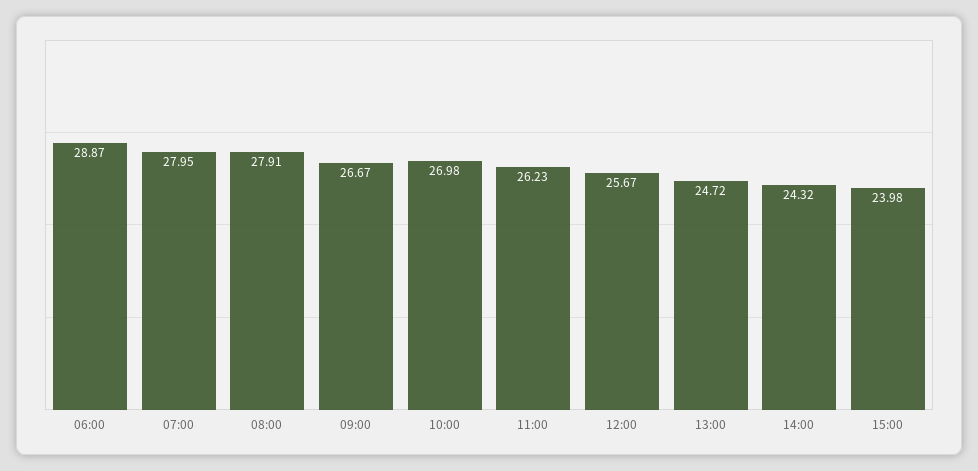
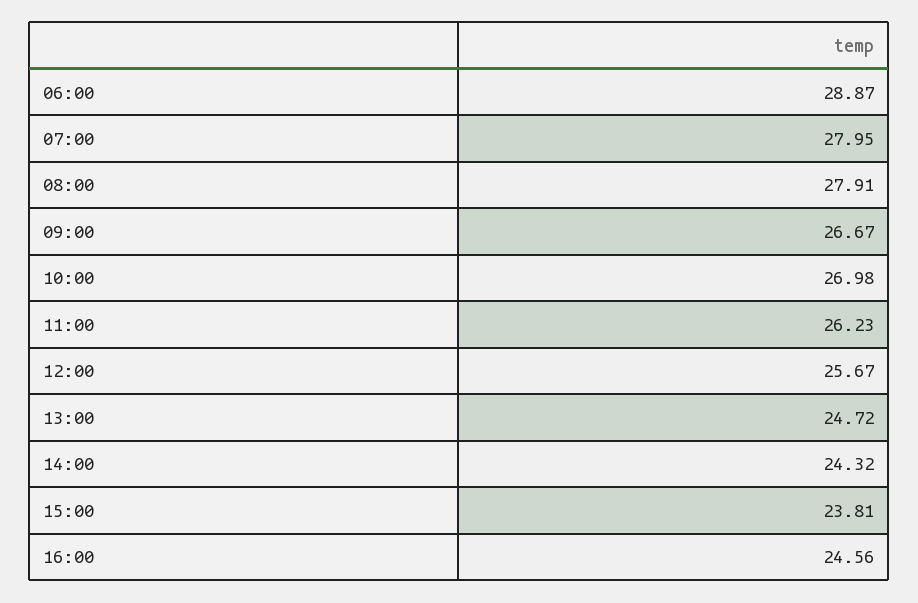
15:00: 23.98 -> 23.81
16:00: none -> 24.56

